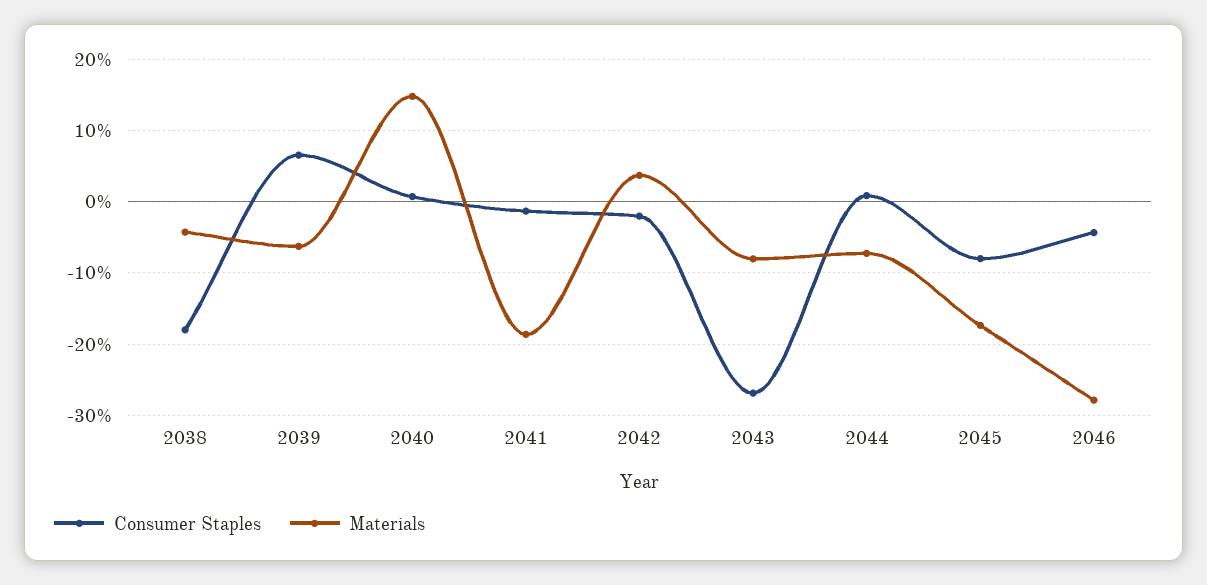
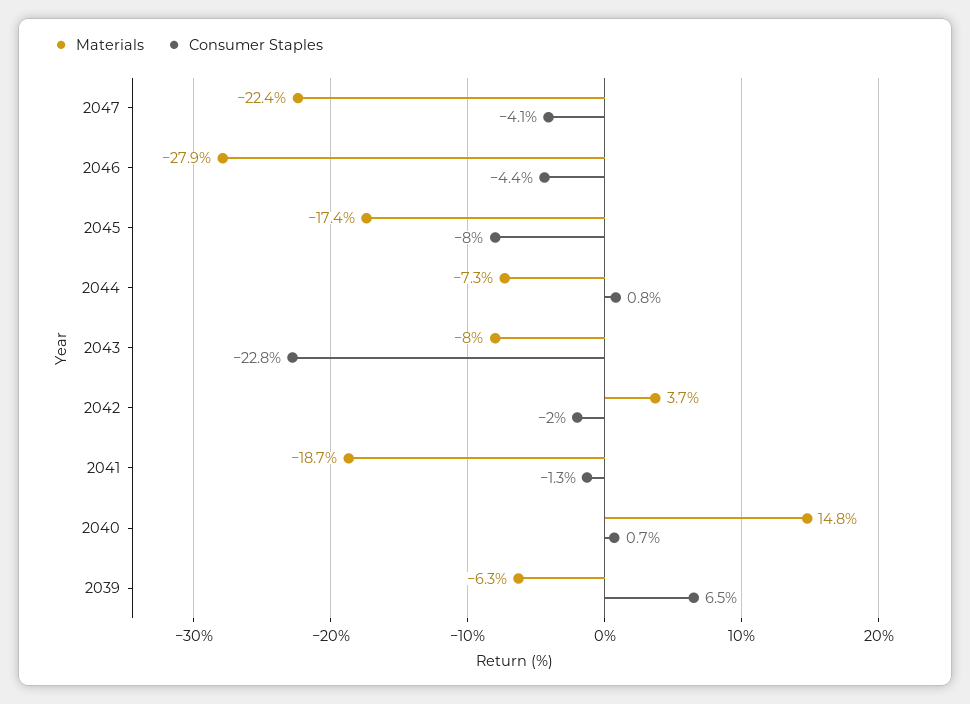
Consumer Staples, 2038: -18 -> none
Materials, 2038: -4 -> none
Consumer Staples, 2043: -27 -> -22.8
Materials, 2047: none -> -22.4
Consumer Staples, 2047: none -> -4.1

